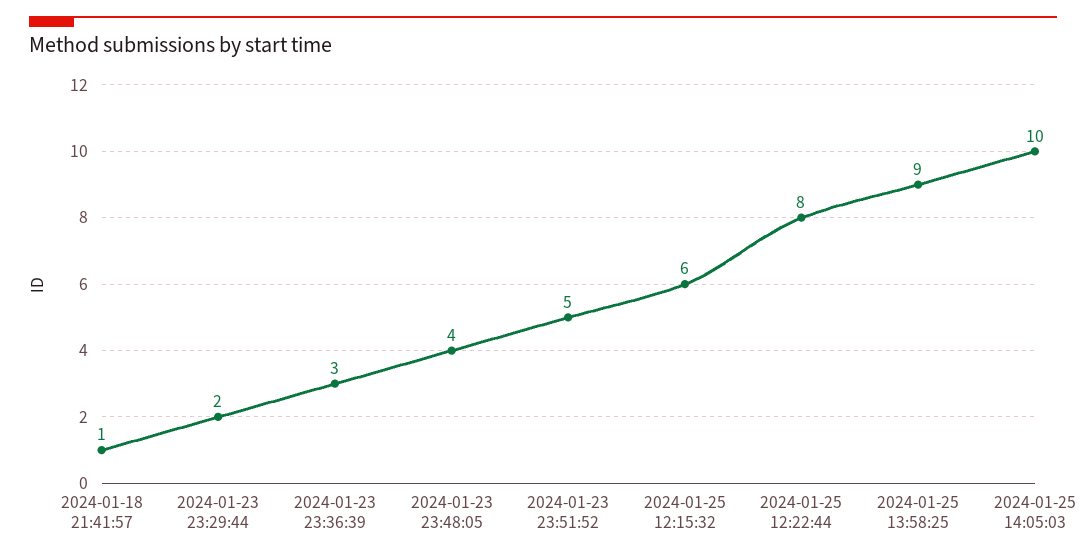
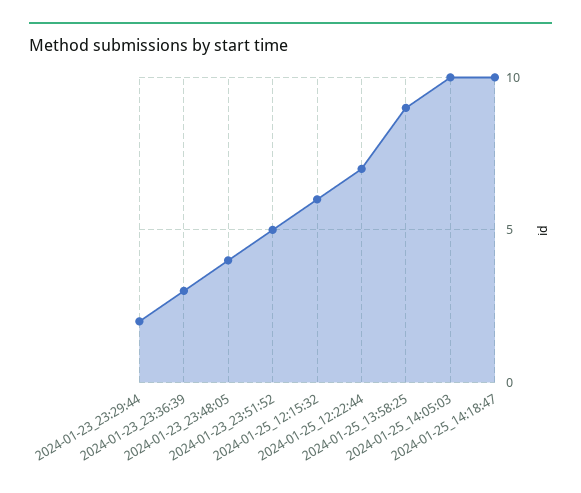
2024-01-18 21:41:57: 1 -> none
2024-01-25 12:22:44: 8 -> 7
2024-01-25_14:18:47: none -> 10

